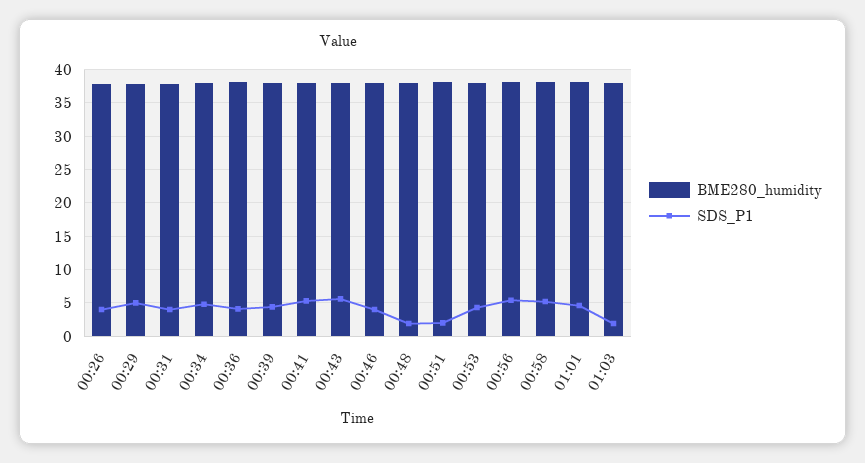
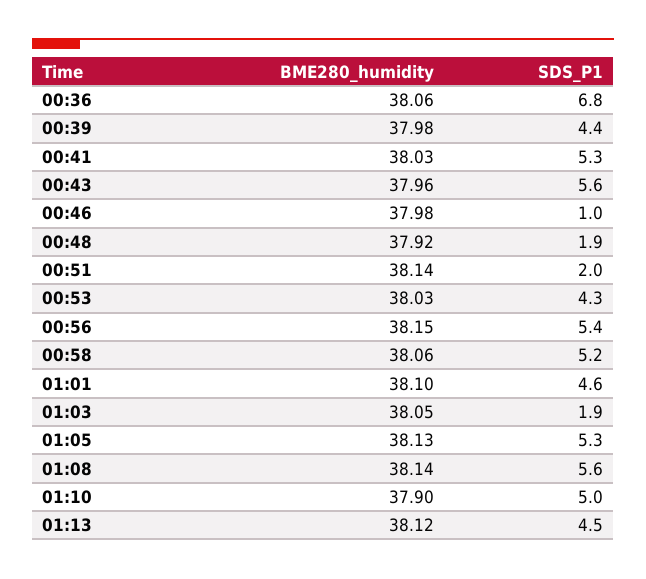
BME280_humidity, 00:26: 38 -> none
SDS_P1, 00:26: 4 -> none
BME280_humidity, 00:29: 38 -> none
SDS_P1, 00:29: 5 -> none
BME280_humidity, 00:31: 38 -> none
SDS_P1, 00:31: 4 -> none
BME280_humidity, 00:34: 38 -> none
SDS_P1, 00:34: 5 -> none
SDS_P1, 00:36: 4 -> 6.8
SDS_P1, 00:46: 4 -> 1
BME280_humidity, 01:05: none -> 38.13
SDS_P1, 01:05: none -> 5.3
BME280_humidity, 01:08: none -> 38.14
SDS_P1, 01:08: none -> 5.6
BME280_humidity, 01:10: none -> 37.9
SDS_P1, 01:10: none -> 5
BME280_humidity, 01:13: none -> 38.12
SDS_P1, 01:13: none -> 4.5

